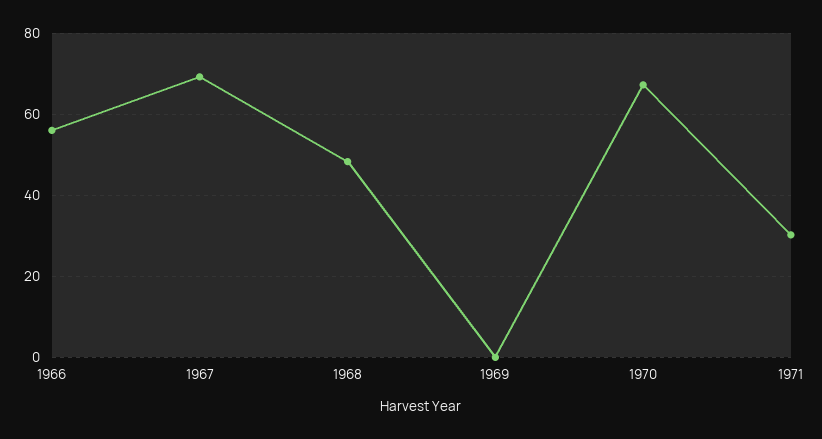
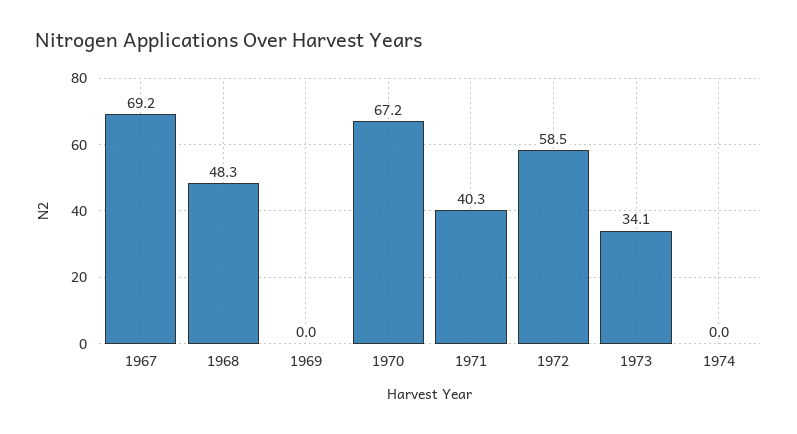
1966: 56 -> none
1971: 30 -> 40.3
1972: none -> 58.5
1973: none -> 34.1
1974: none -> 0

